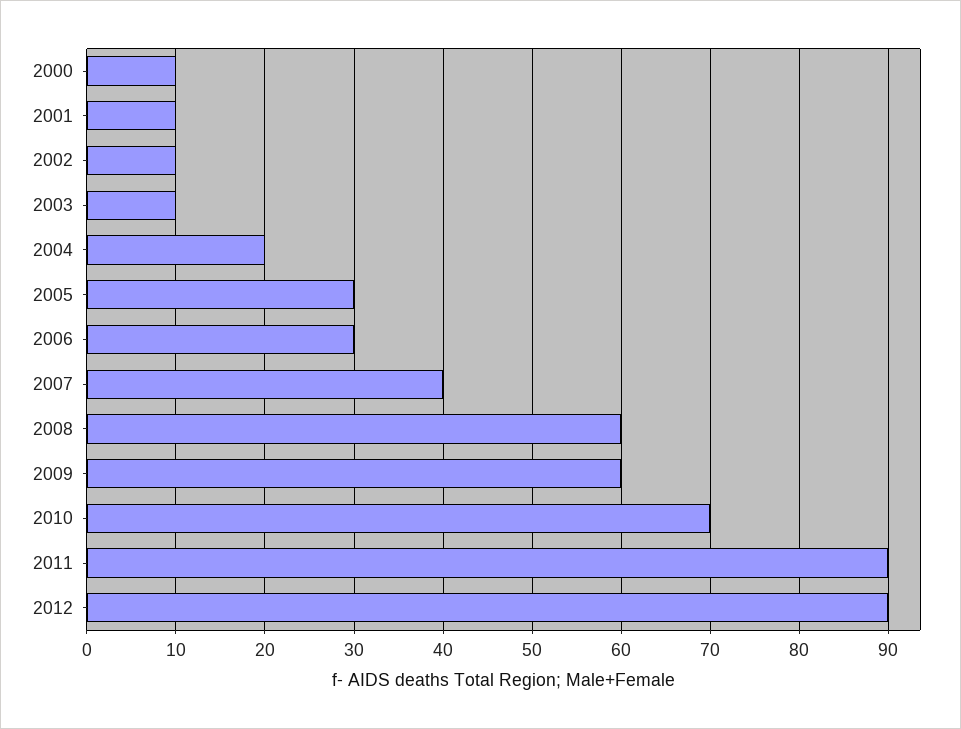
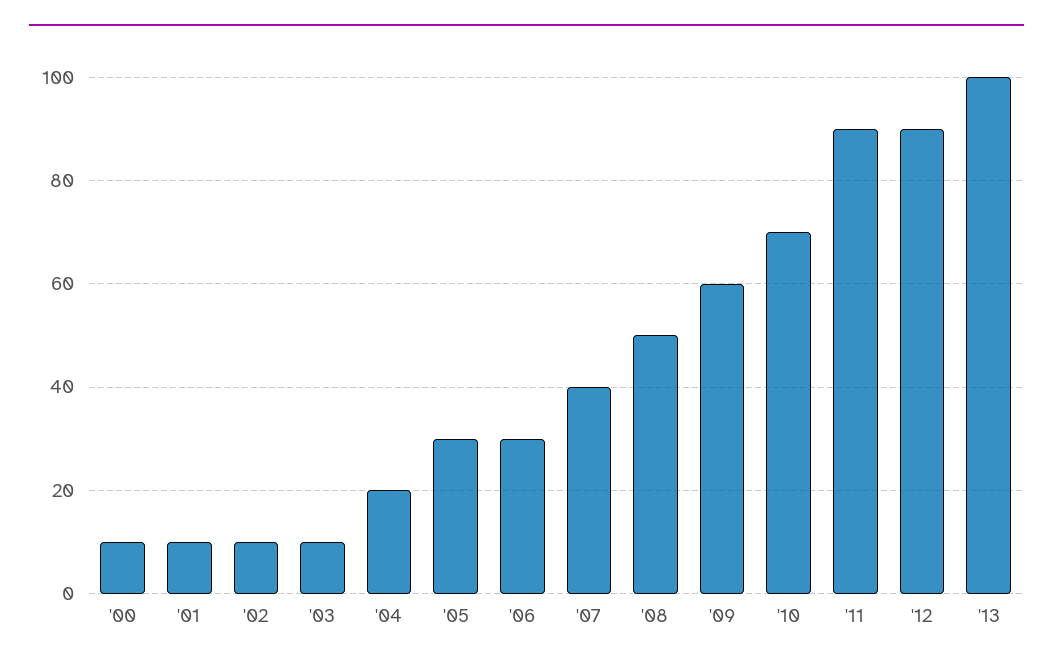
2008: 60 -> 50
'13: none -> 100

